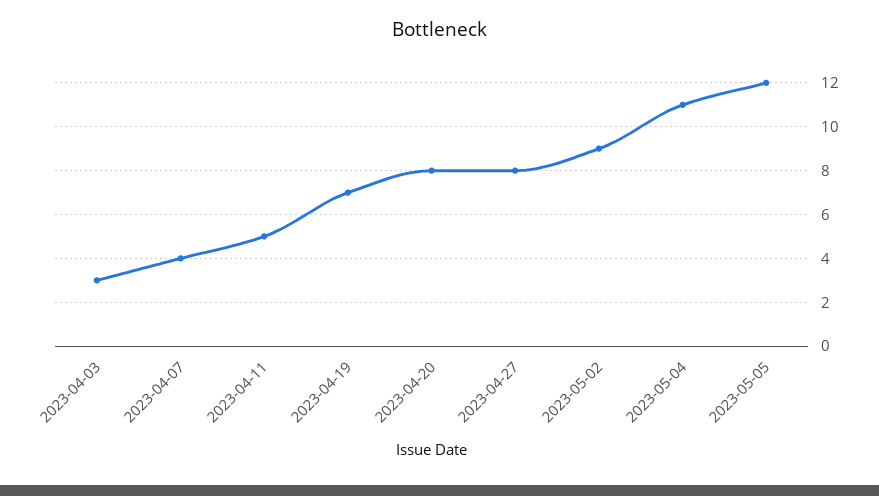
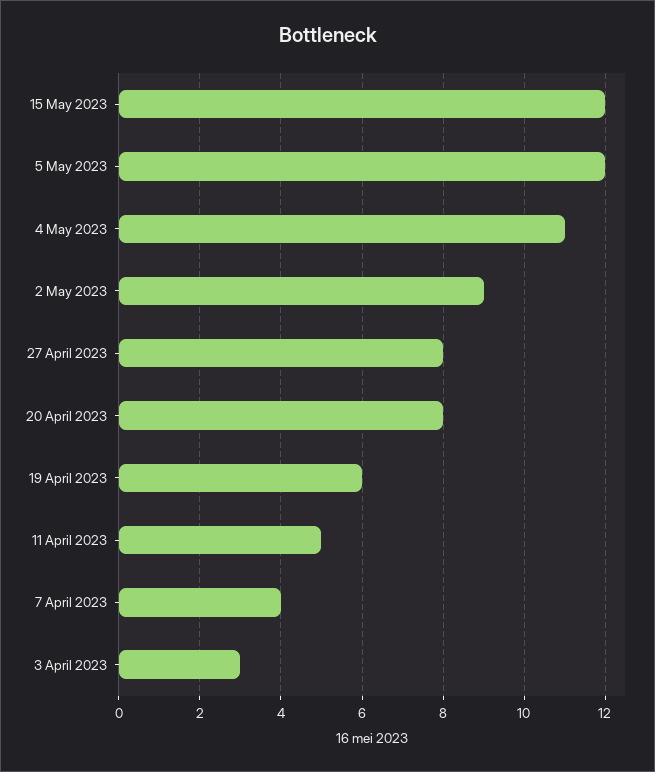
2023-04-19: 7 -> 6
15 May 2023: none -> 12

